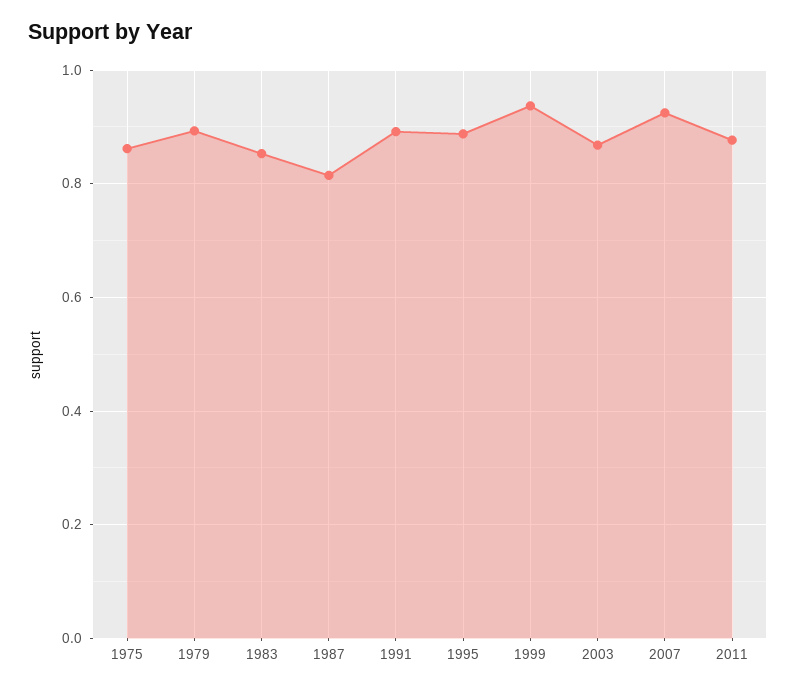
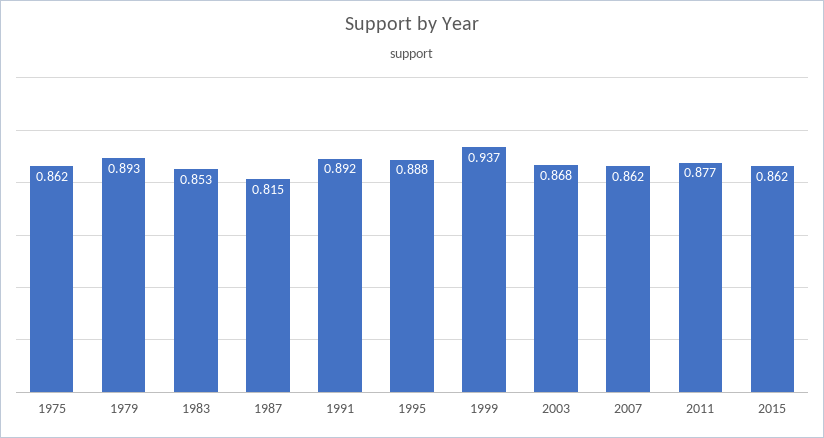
2007: 0.92 -> 0.862
2015: none -> 0.862

